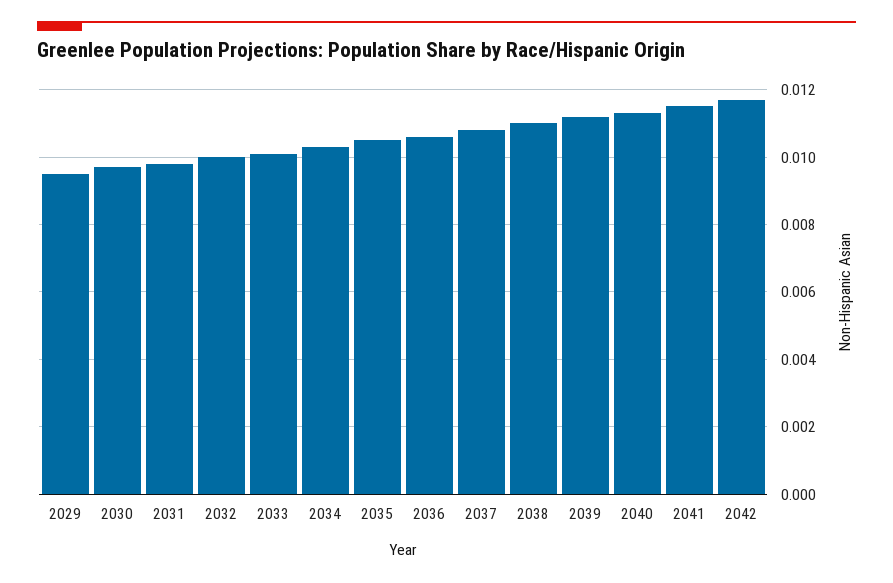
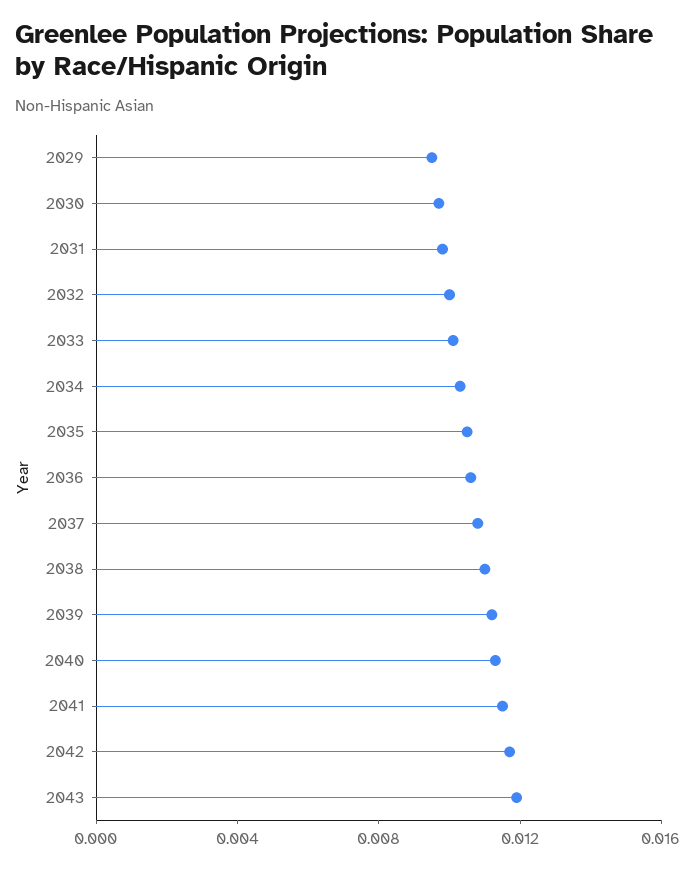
2043: none -> 0.012

